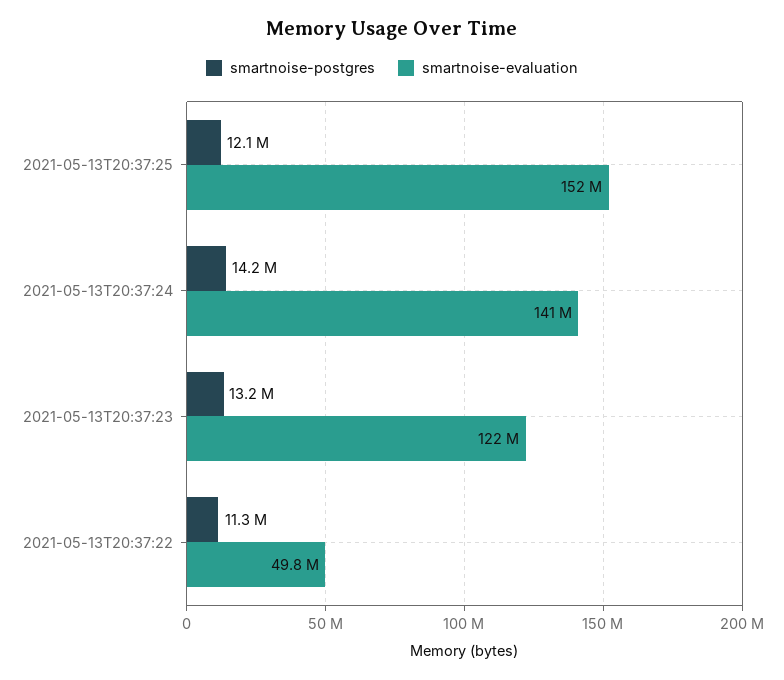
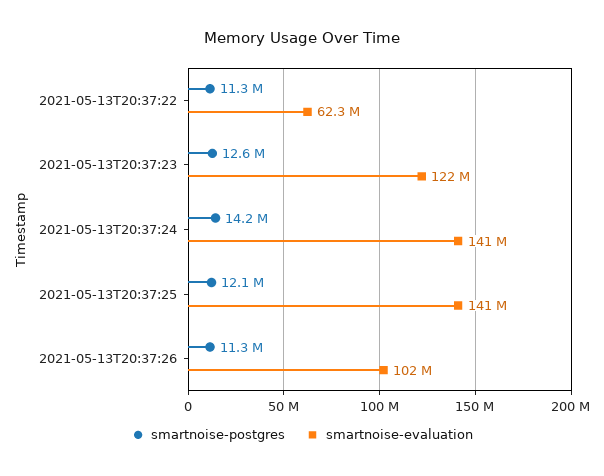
smartnoise-evaluation, 2021-05-13T20:37:25: 152000000 -> 141000000
smartnoise-postgres, 2021-05-13T20:37:23: 13200000 -> 12600000
smartnoise-evaluation, 2021-05-13T20:37:22: 49800000 -> 62300000
smartnoise-postgres, 2021-05-13T20:37:26: none -> 11300000
smartnoise-evaluation, 2021-05-13T20:37:26: none -> 102000000

